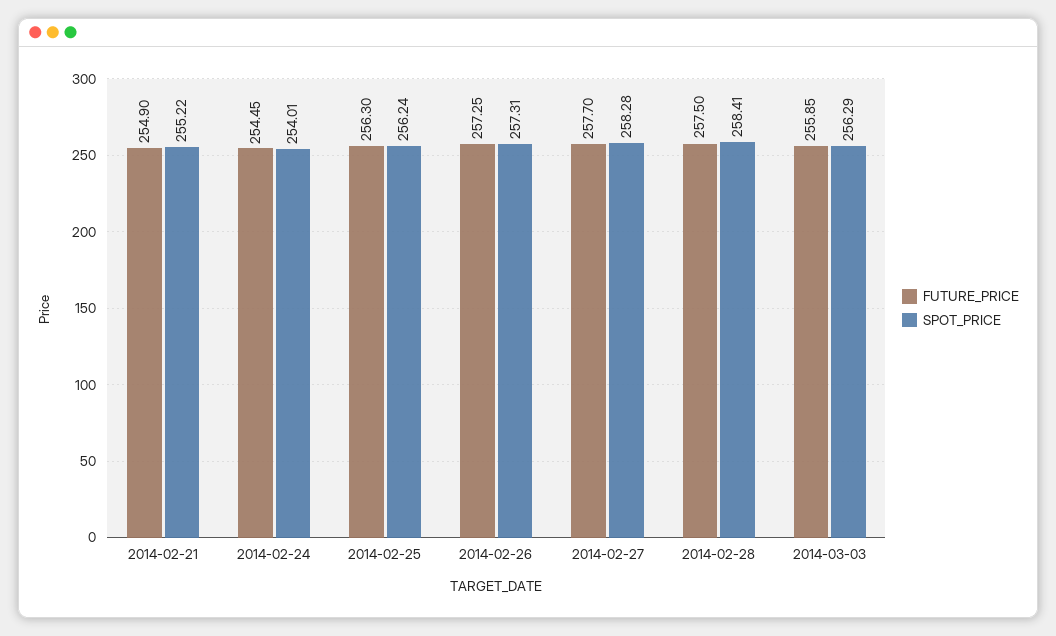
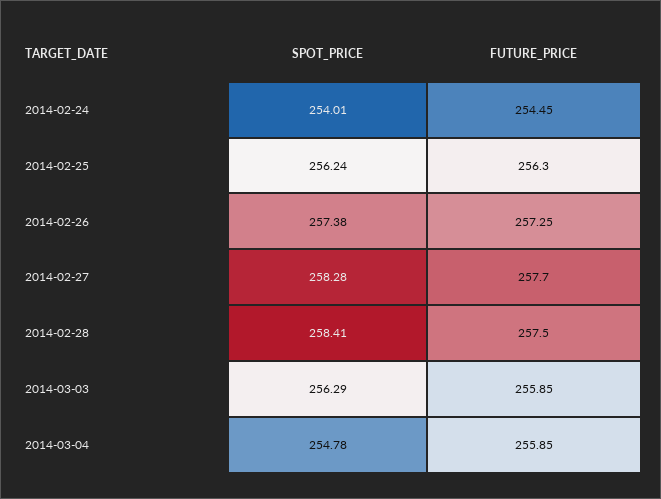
FUTURE_PRICE, 2014-02-21: 254.9 -> none
SPOT_PRICE, 2014-02-21: 255.22 -> none
SPOT_PRICE, 2014-02-26: 257.31 -> 257.38
SPOT_PRICE, 2014-03-04: none -> 254.78
FUTURE_PRICE, 2014-03-04: none -> 255.85

